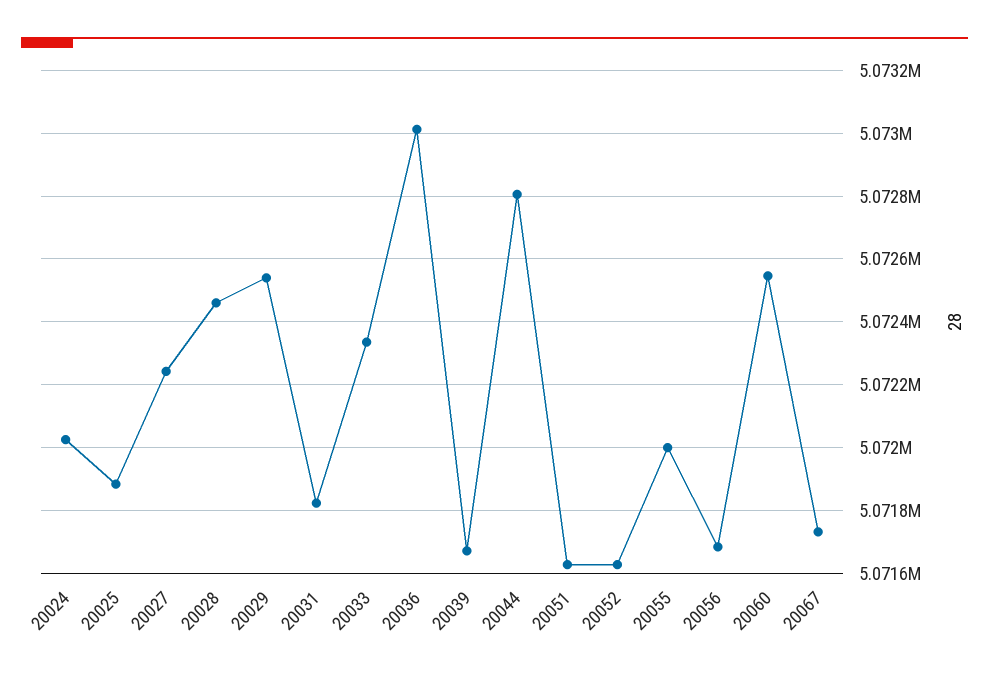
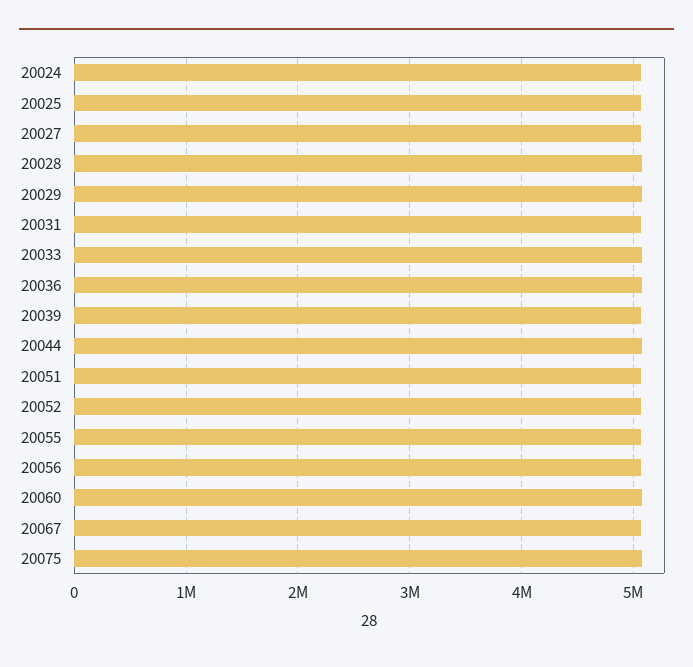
20075: none -> 5100000

